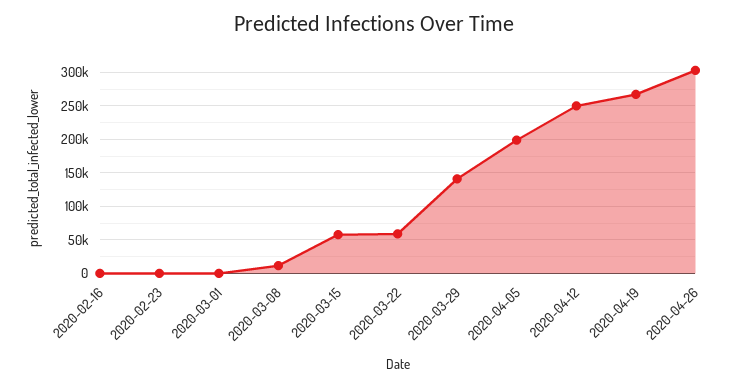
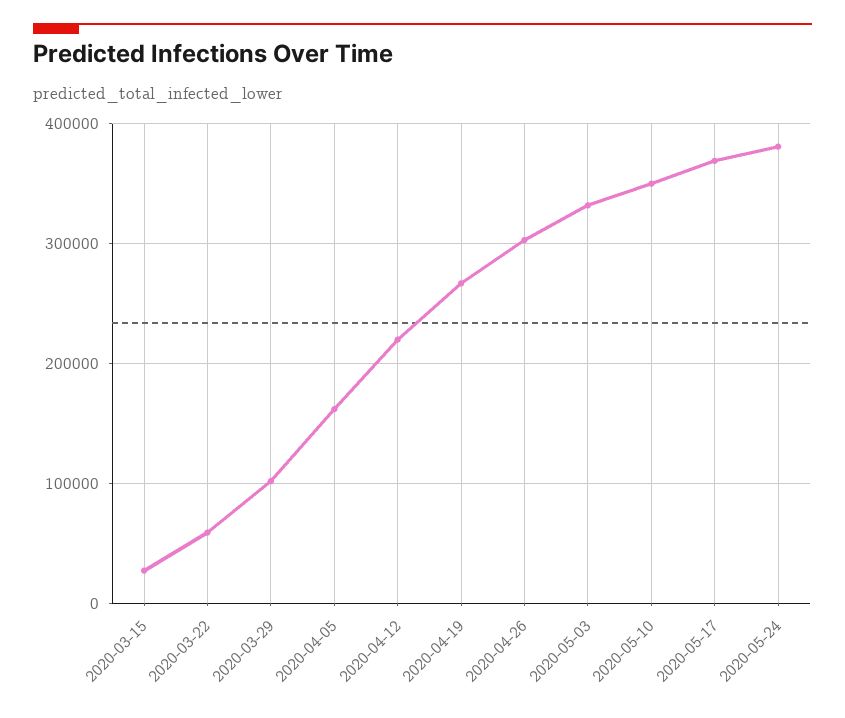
2020-02-16: 0 -> none
2020-02-23: 0 -> none
2020-03-01: 0 -> none
2020-03-08: 10000 -> none
2020-03-15: 60000 -> 30000
2020-03-29: 140000 -> 100000
2020-04-05: 200000 -> 160000
2020-04-12: 250000 -> 220000
2020-05-03: none -> 330000
2020-05-10: none -> 350000
2020-05-17: none -> 370000
2020-05-24: none -> 380000

